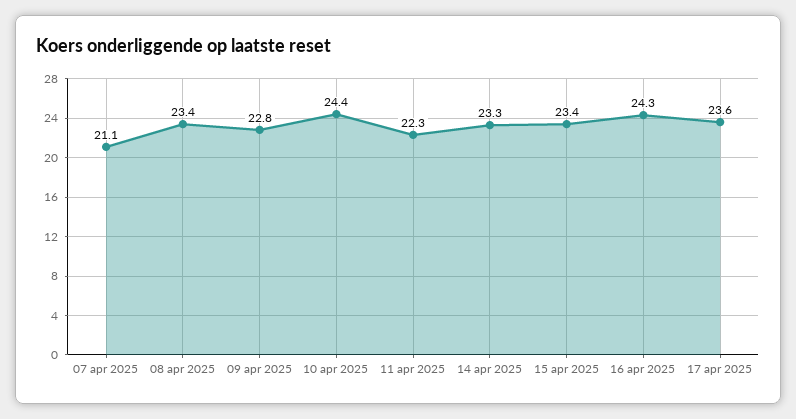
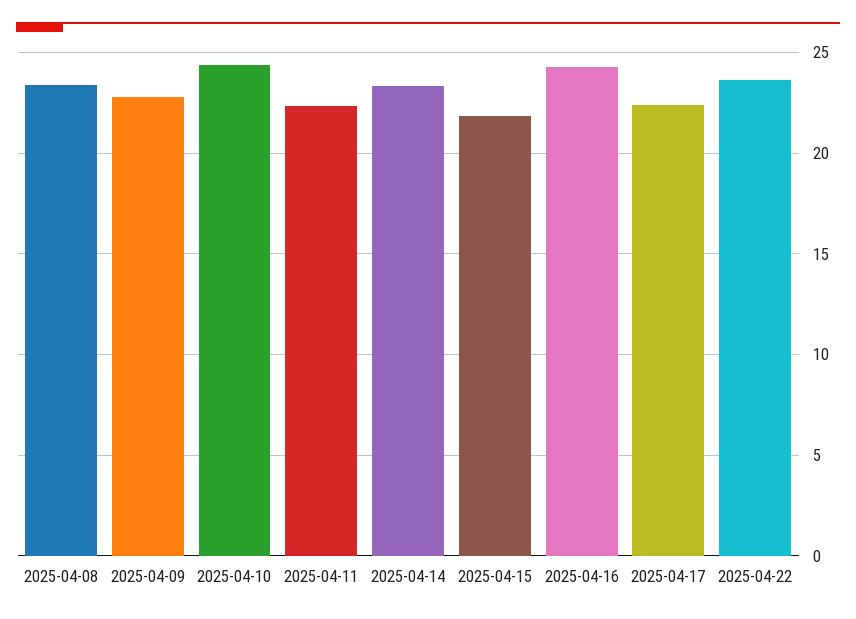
07 apr 2025: 21.1 -> none
15 apr 2025: 23.4 -> 22
17 apr 2025: 23.6 -> 22.5
2025-04-22: none -> 23.5

